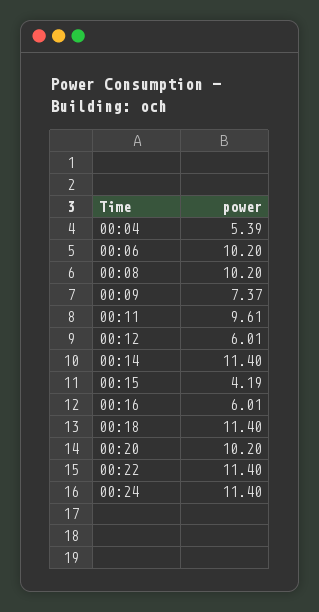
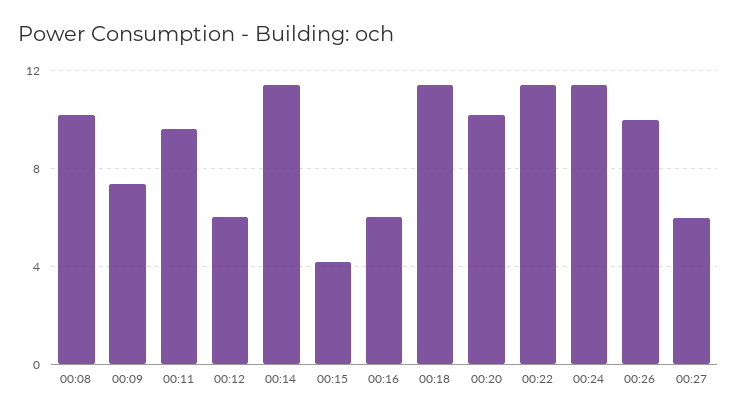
00:04: 5.39 -> none
00:06: 10.2 -> none
00:26: none -> 10
00:27: none -> 6

